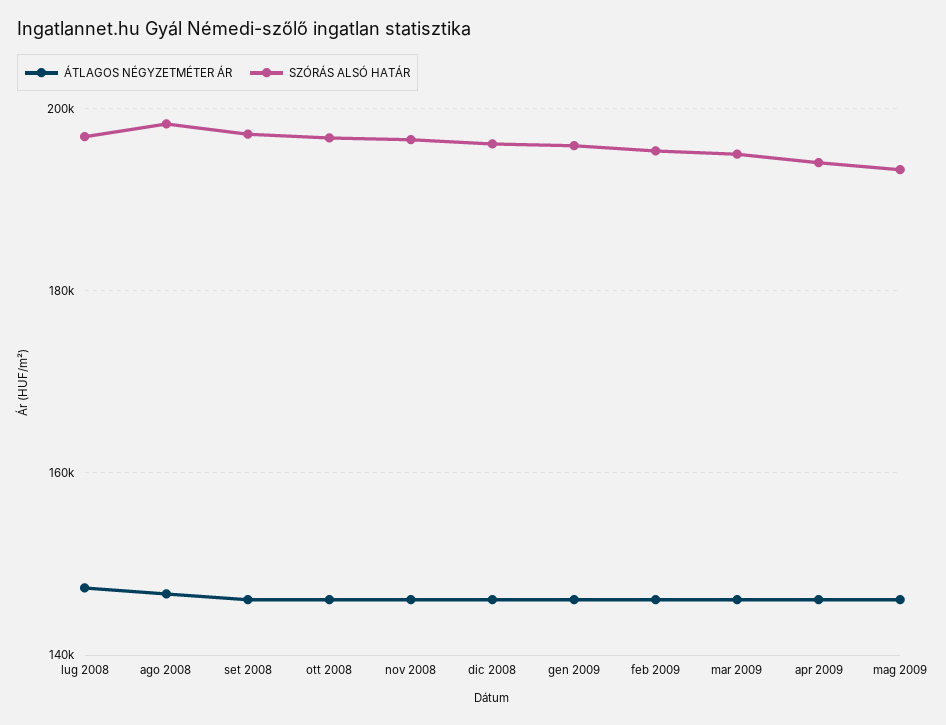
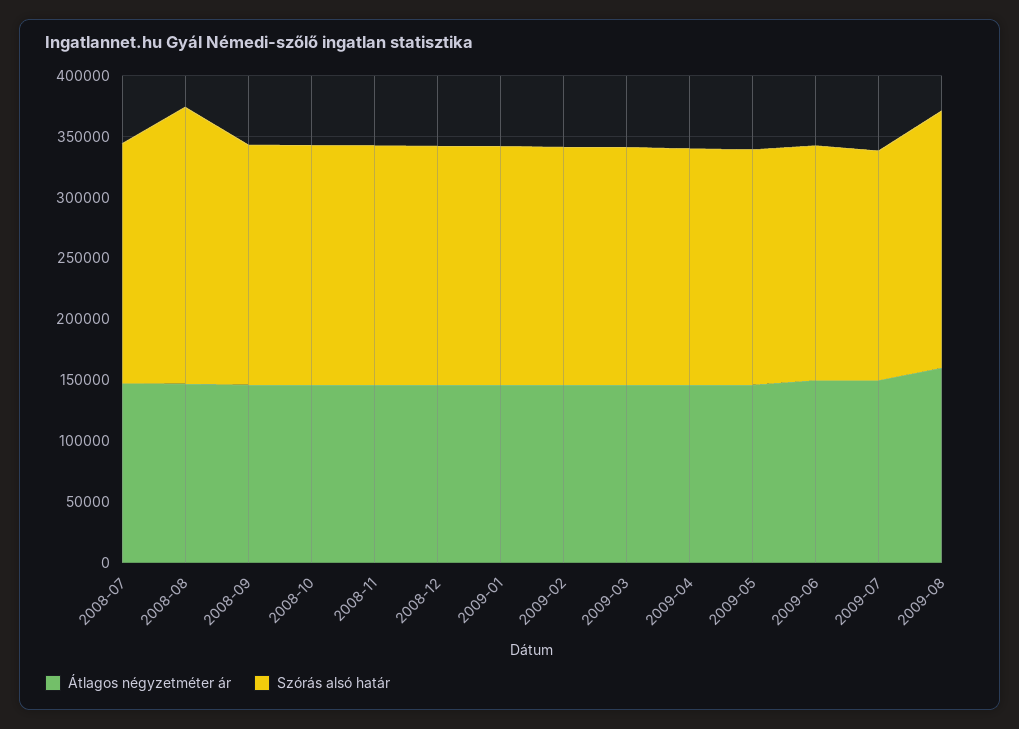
SZÓRÁS ALSÓ HATÁR, ago 2008: 198000 -> 230000
ÁTLAGOS NÉGYZETMÉTER ÁR, 2009-06: none -> 150000
SZÓRÁS ALSÓ HATÁR, 2009-06: none -> 190000
ÁTLAGOS NÉGYZETMÉTER ÁR, 2009-07: none -> 150000
SZÓRÁS ALSÓ HATÁR, 2009-07: none -> 190000
ÁTLAGOS NÉGYZETMÉTER ÁR, 2009-08: none -> 160000
SZÓRÁS ALSÓ HATÁR, 2009-08: none -> 210000

